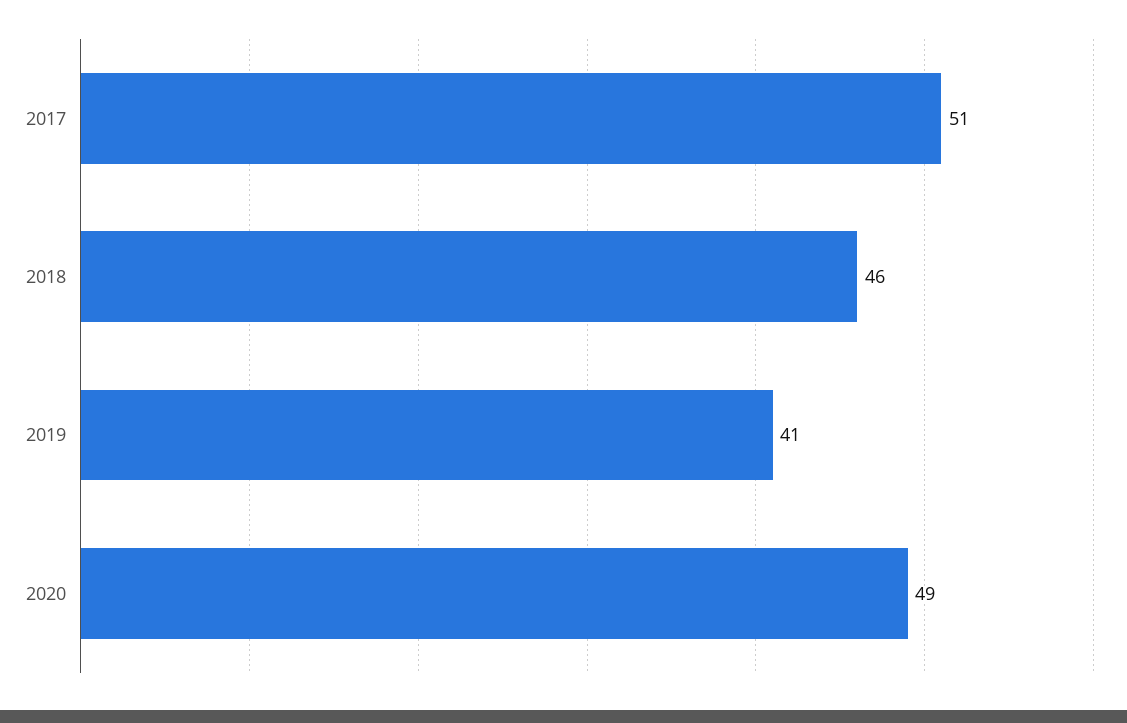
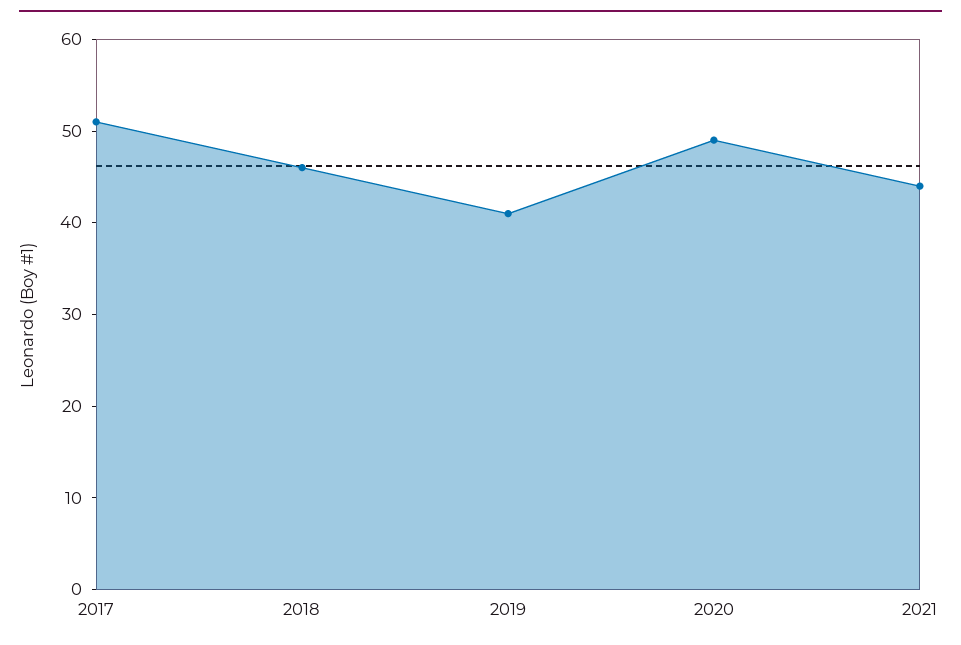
2021: none -> 44

